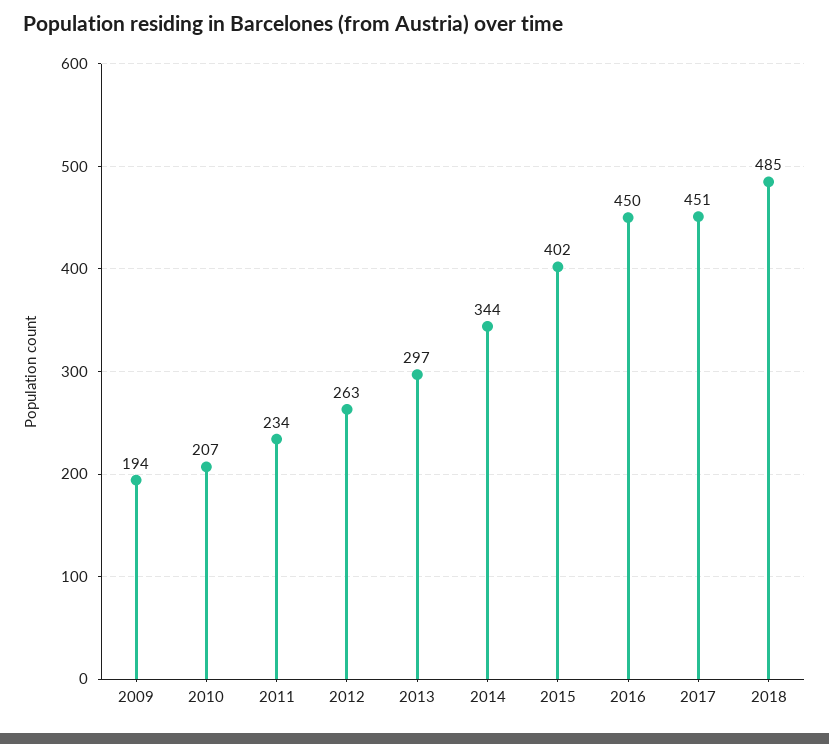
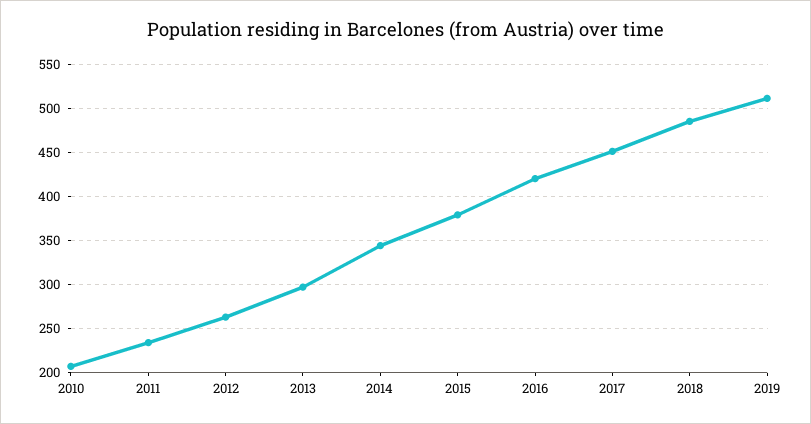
2009: 194 -> none
2015: 402 -> 380
2016: 450 -> 420
2019: none -> 510

